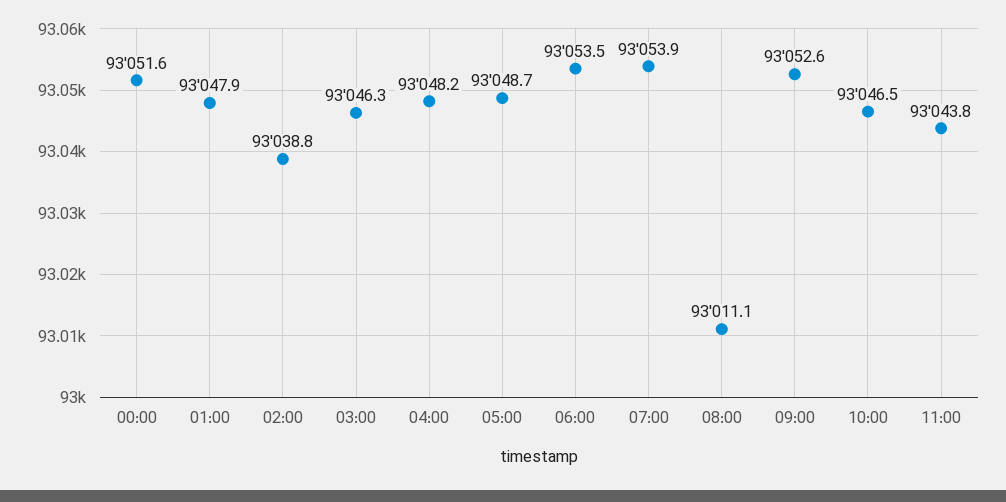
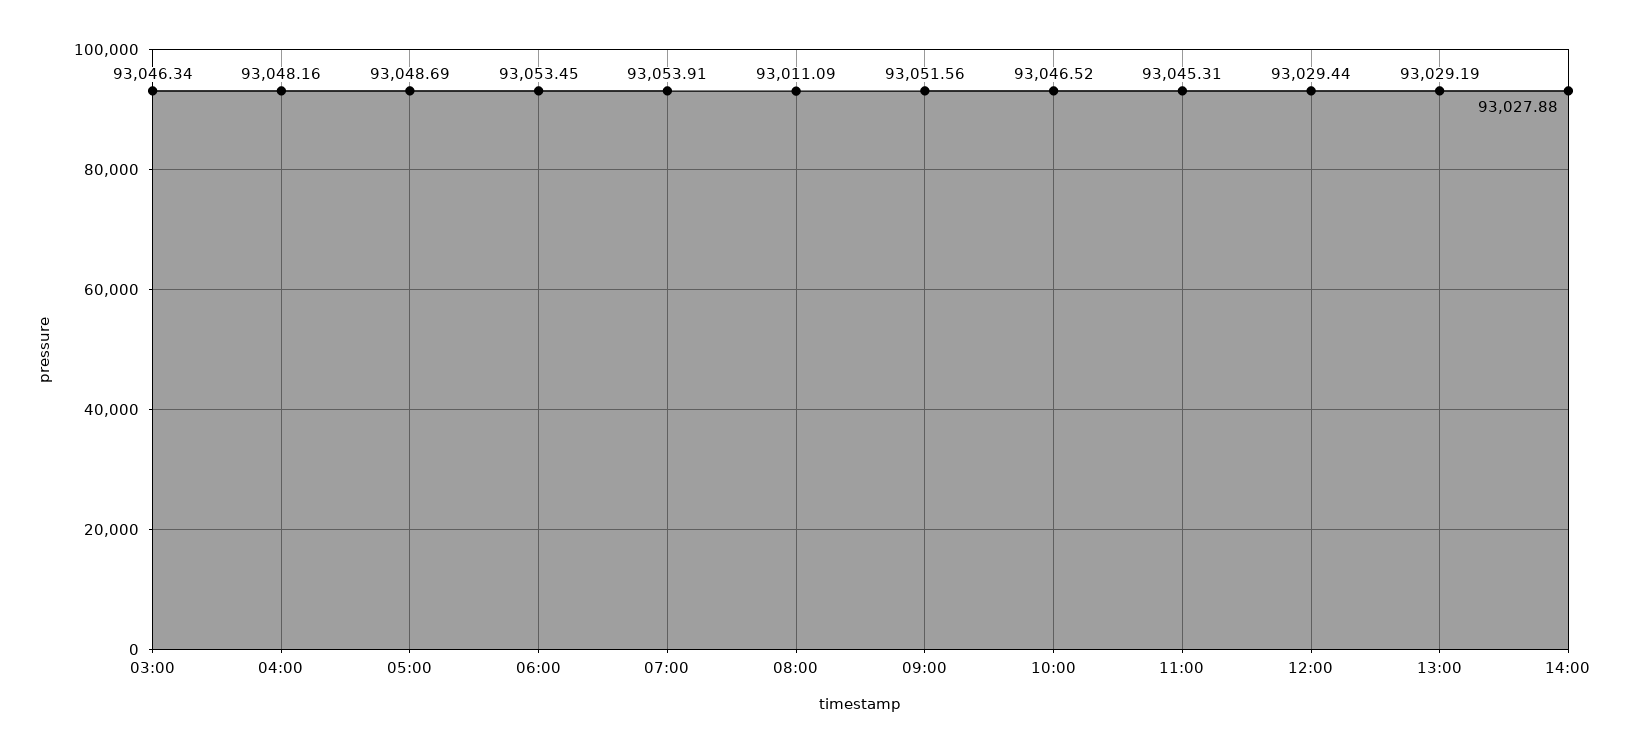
00:00: 93051.6 -> none
01:00: 93047.9 -> none
02:00: 93038.8 -> none
09:00: 93052.6 -> 93051.56
11:00: 93043.8 -> 93045.31
12:00: none -> 93029.44
13:00: none -> 93029.19
14:00: none -> 93027.88

